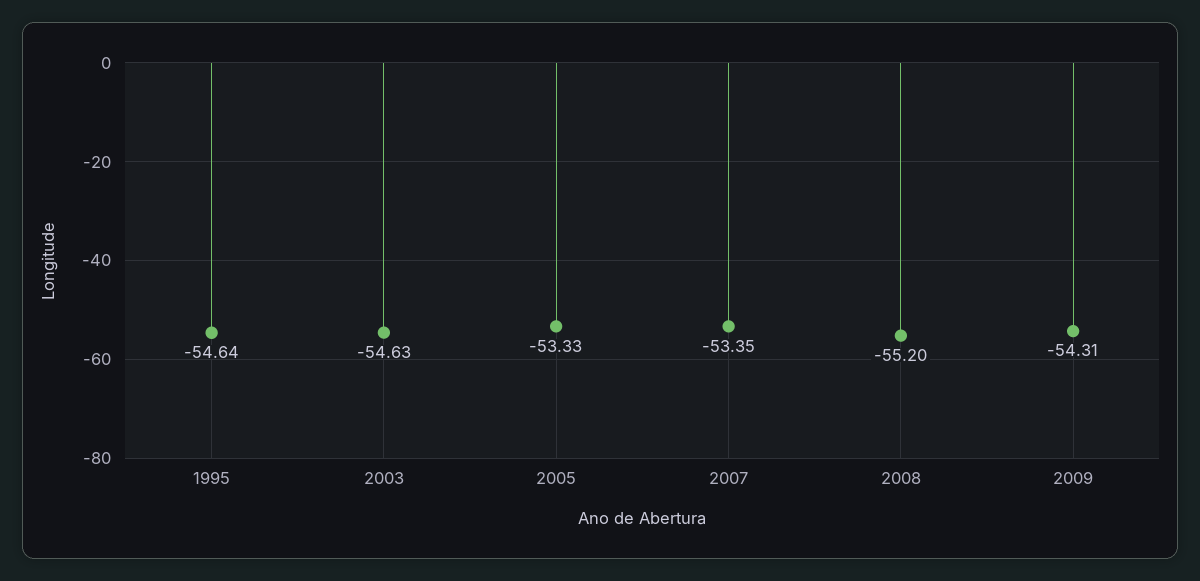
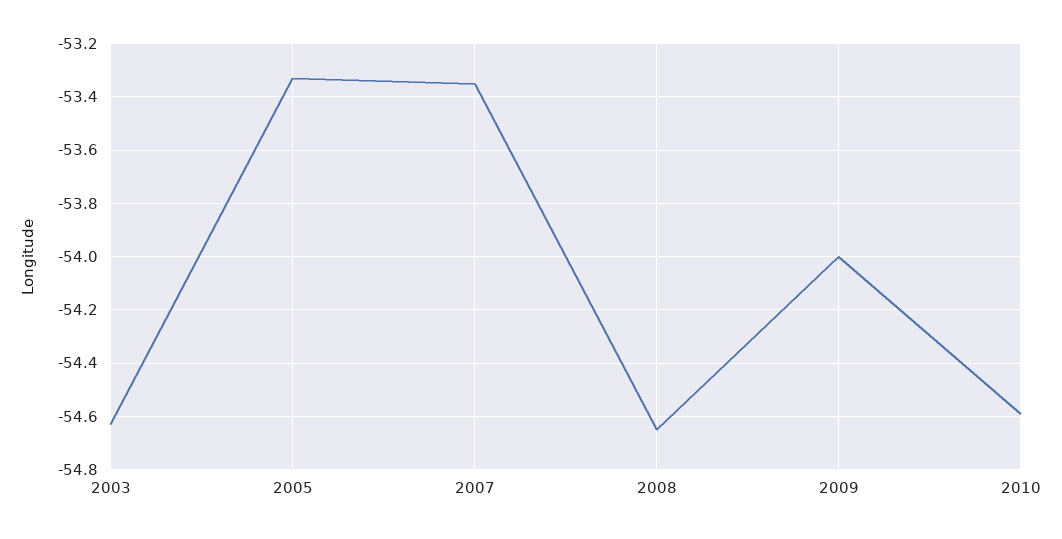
1995: -54.64 -> none
2008: -55.2 -> -54.65
2009: -54.31 -> -54
2010: none -> -54.6

